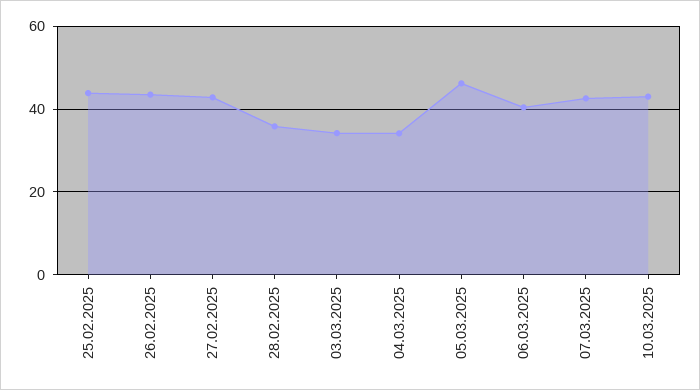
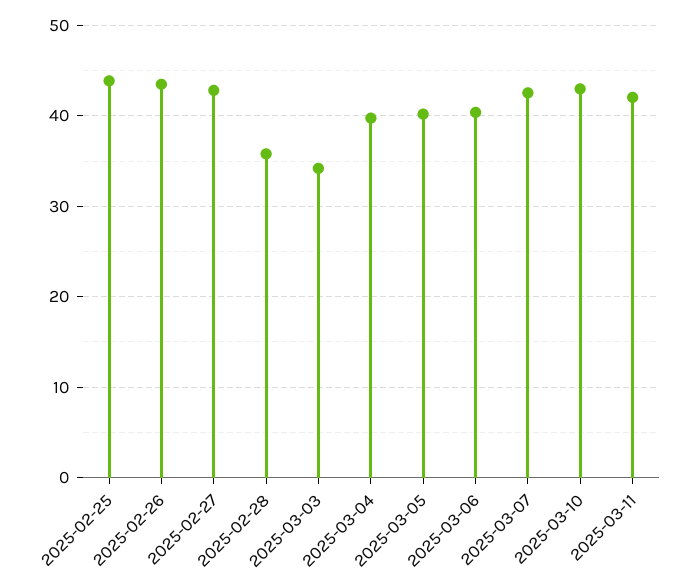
04.03.2025: 34 -> 40
05.03.2025: 46 -> 40
2025-03-11: none -> 42

